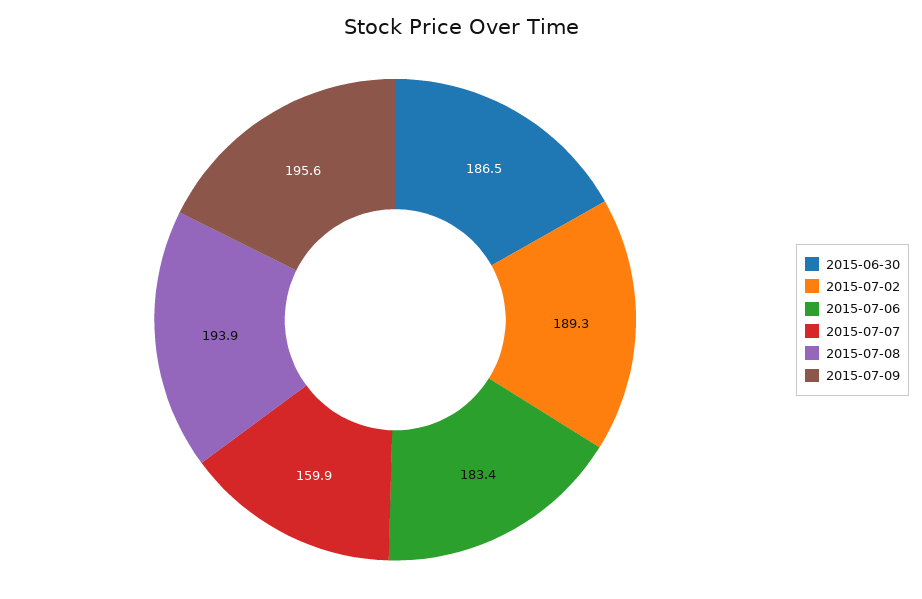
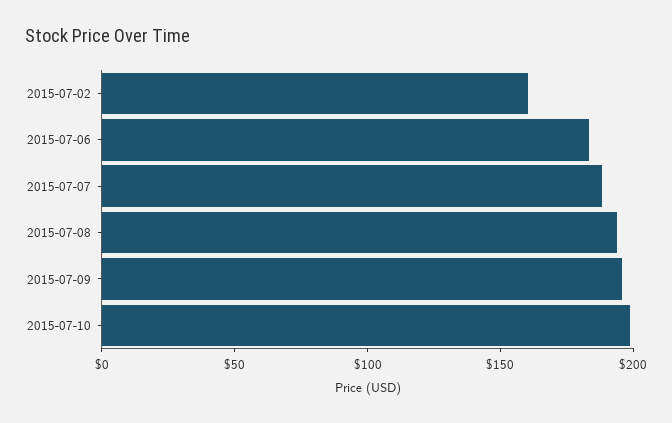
2015-06-30: 186.5 -> none
2015-07-02: 189.3 -> 160
2015-07-07: 159.9 -> 190
2015-07-10: none -> 200

